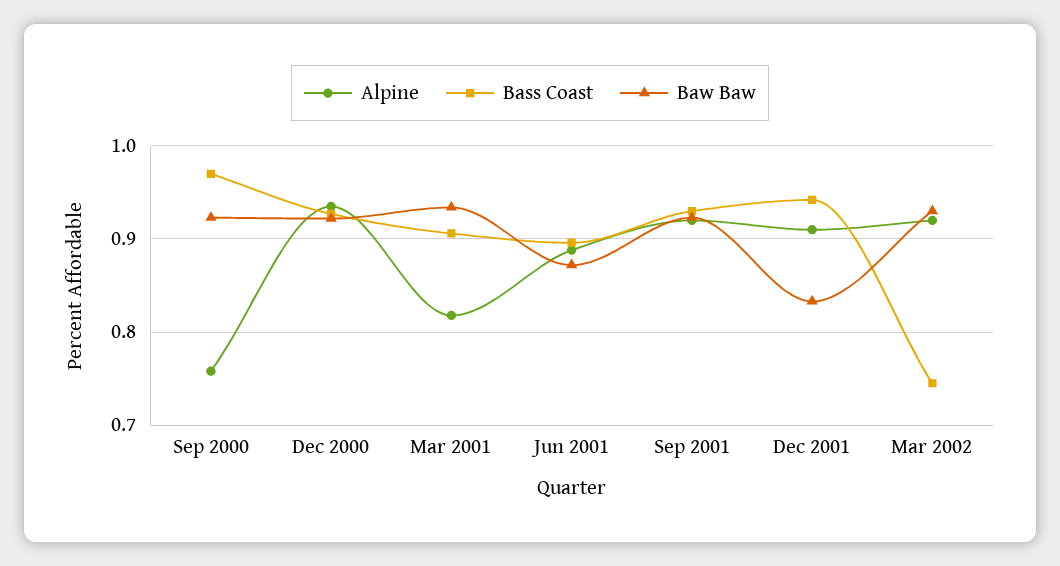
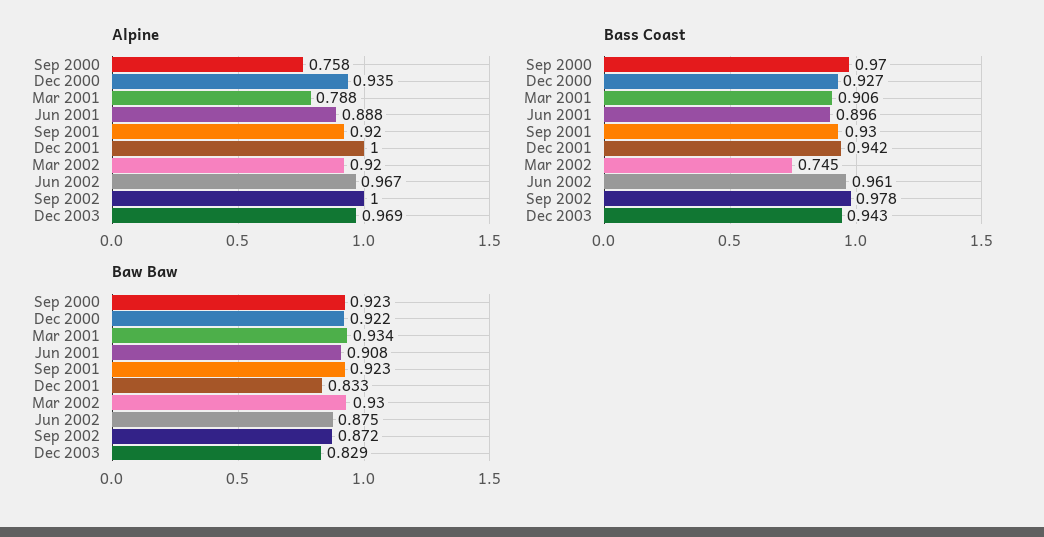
Alpine, Mar 2001: 0.82 -> 0.788
Baw Baw, Jun 2001: 0.87 -> 0.908
Alpine, Dec 2001: 0.91 -> 1
Alpine, Jun 2002: none -> 0.967
Alpine, Sep 2002: none -> 1
Alpine, Dec 2003: none -> 0.969
Bass Coast, Jun 2002: none -> 0.961
Bass Coast, Sep 2002: none -> 0.978
Bass Coast, Dec 2003: none -> 0.943
Baw Baw, Jun 2002: none -> 0.875
Baw Baw, Sep 2002: none -> 0.872
Baw Baw, Dec 2003: none -> 0.829

